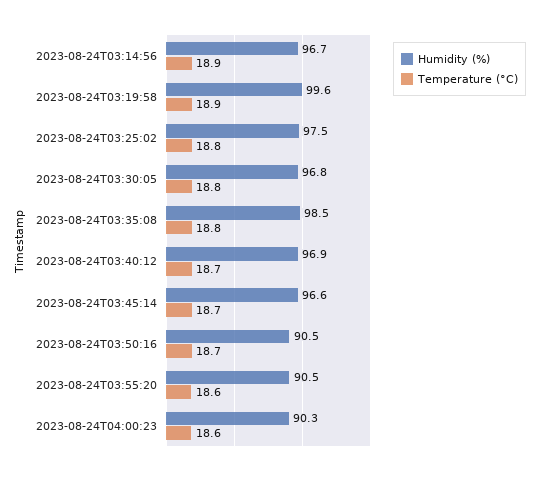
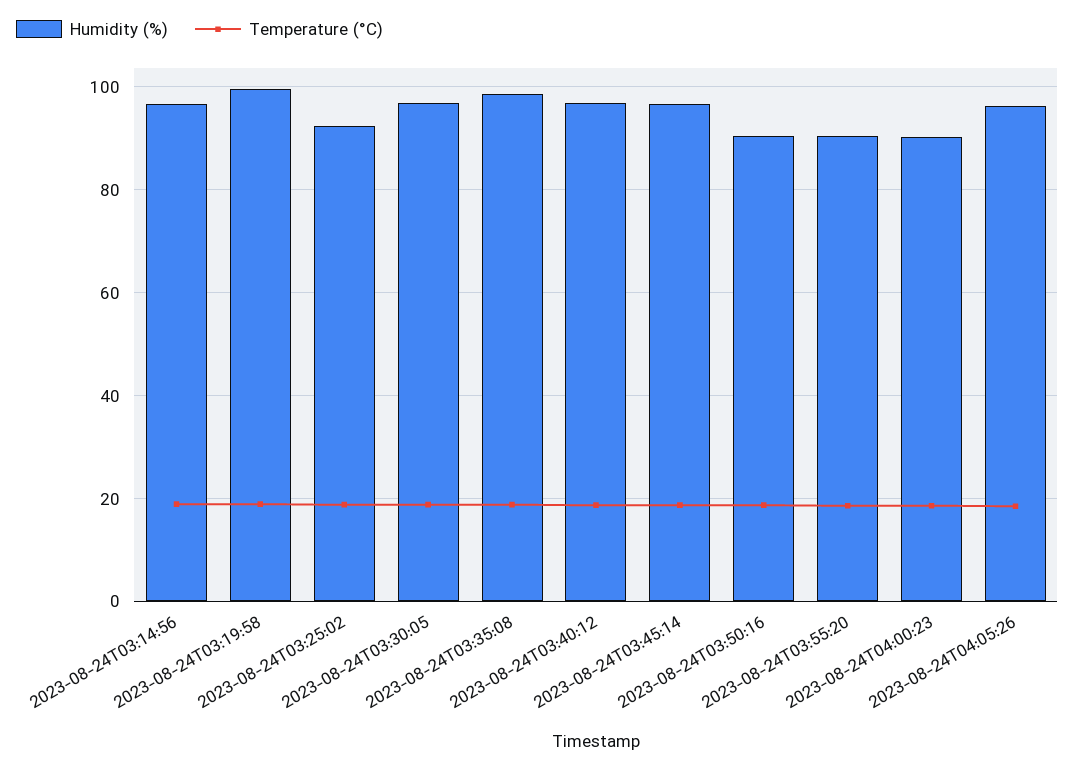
Humidity (%), 2023-08-24T03:25:02: 97.5 -> 92
Humidity (%), 2023-08-24T04:05:26: none -> 96
Temperature (°C), 2023-08-24T04:05:26: none -> 18

